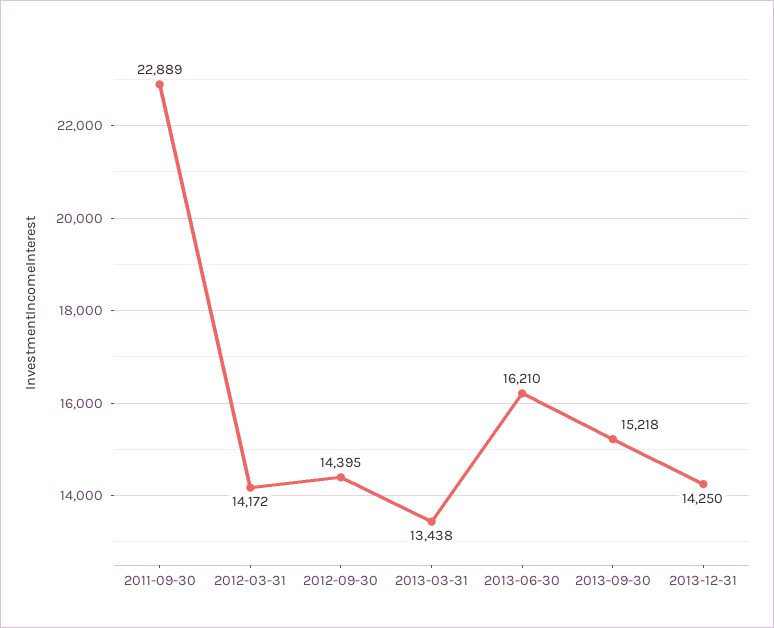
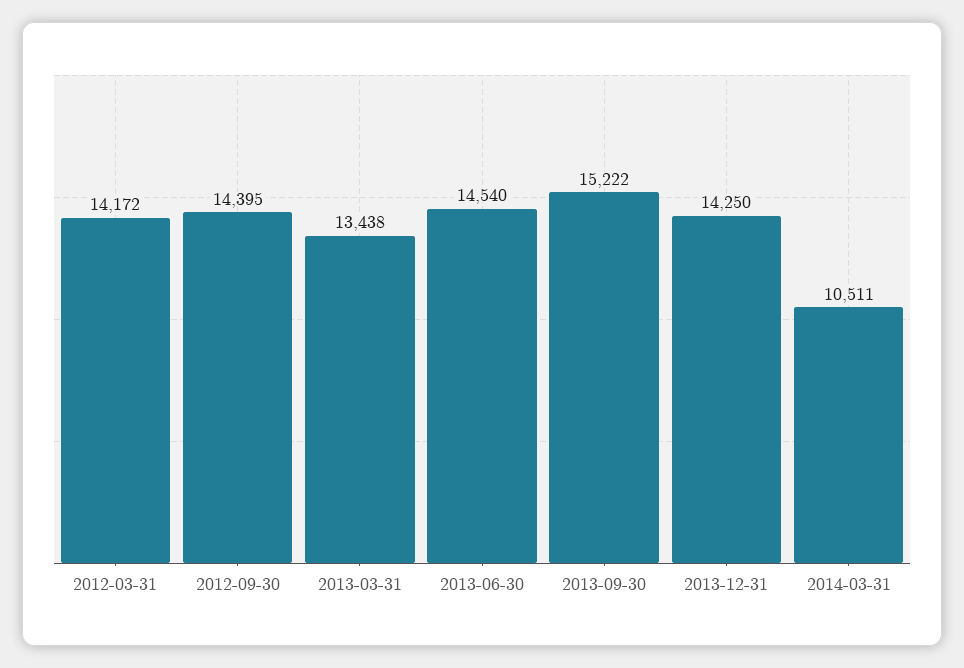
2011-09-30: 22889 -> none
2013-06-30: 16210 -> 14540
2013-09-30: 15218 -> 15222
2014-03-31: none -> 10511

